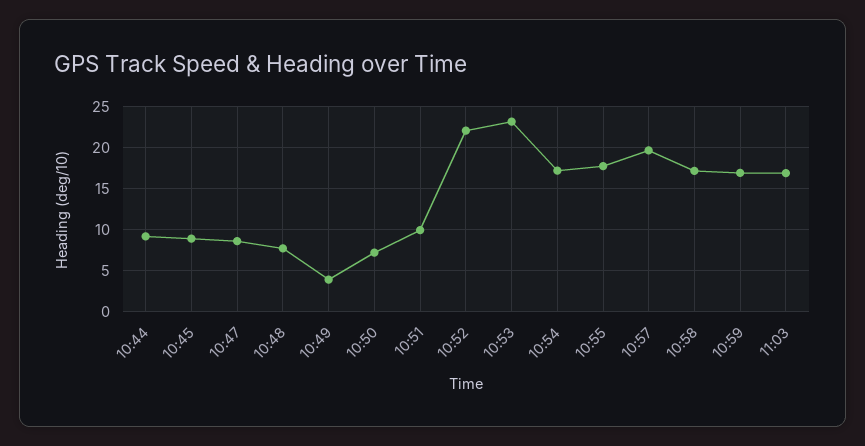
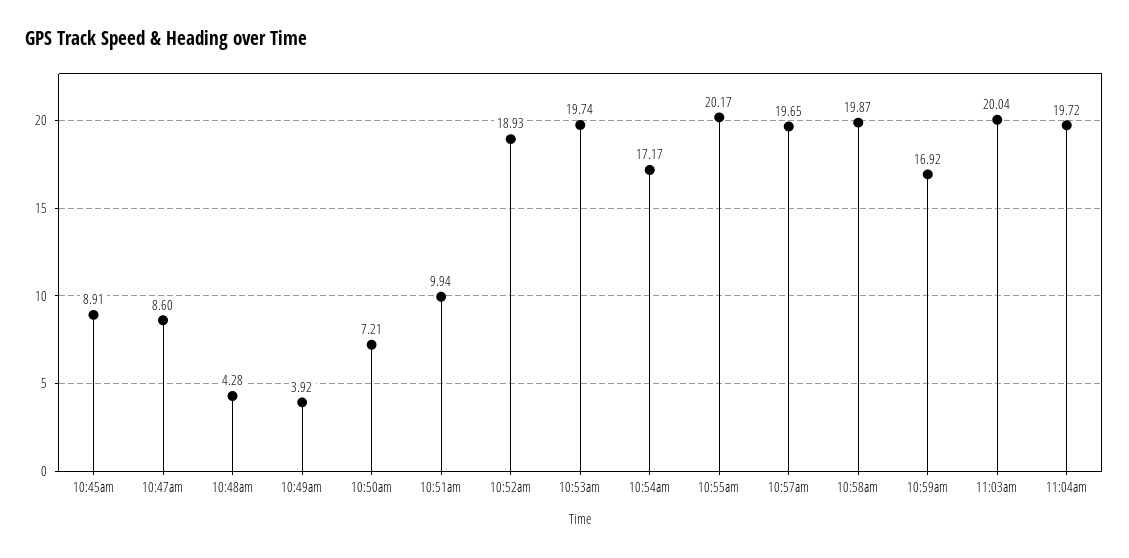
10:44: 9 -> none
10:48: 8 -> 4.28
10:52: 22 -> 18.93
10:53: 23 -> 19.74
10:55: 18 -> 20.17
10:58: 17 -> 19.87
11:03: 17 -> 20.04
11:04am: none -> 19.72

